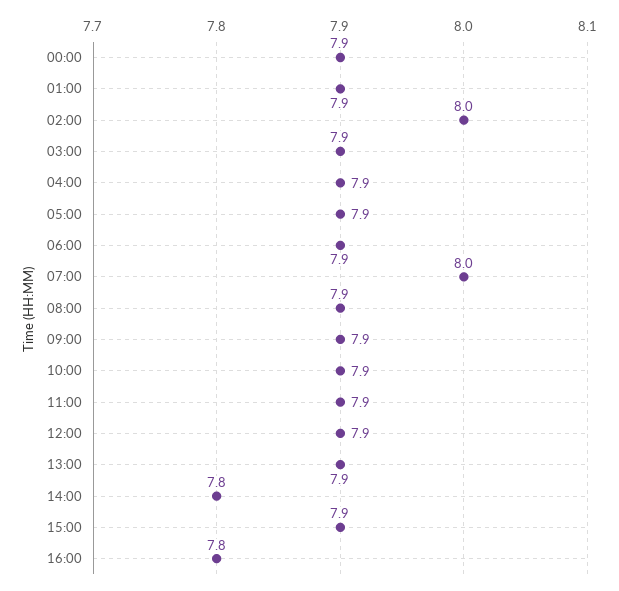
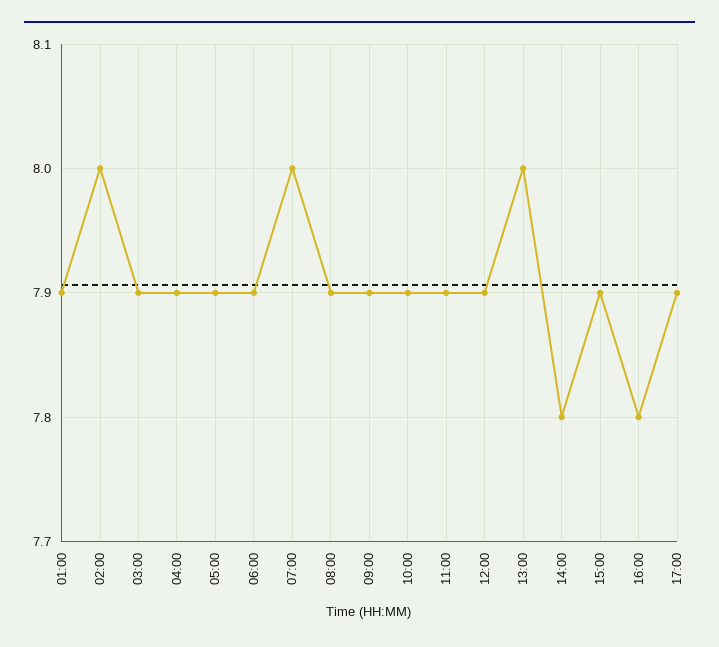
00:00: 7.9 -> none
13:00: 7.9 -> 8
17:00: none -> 7.9

